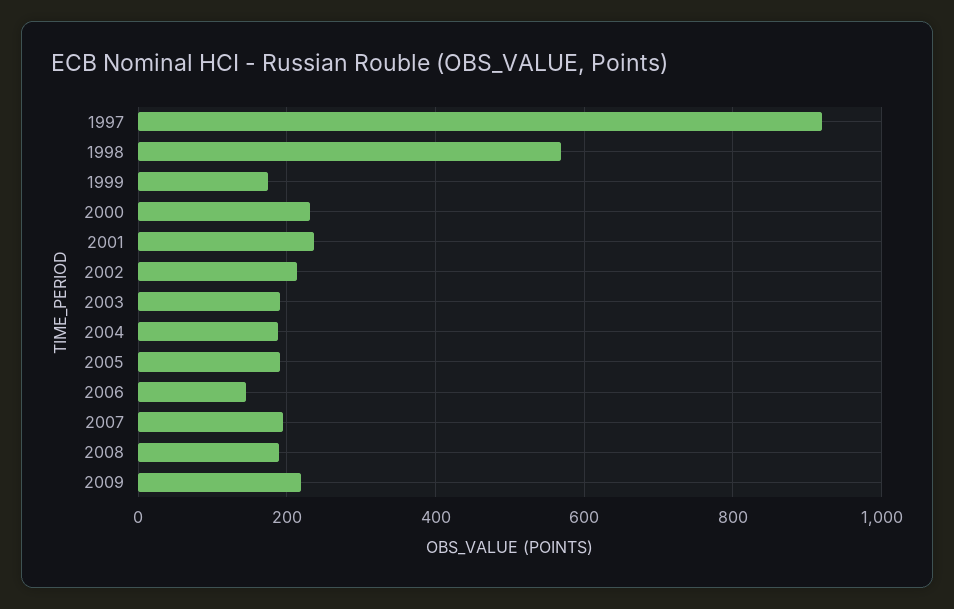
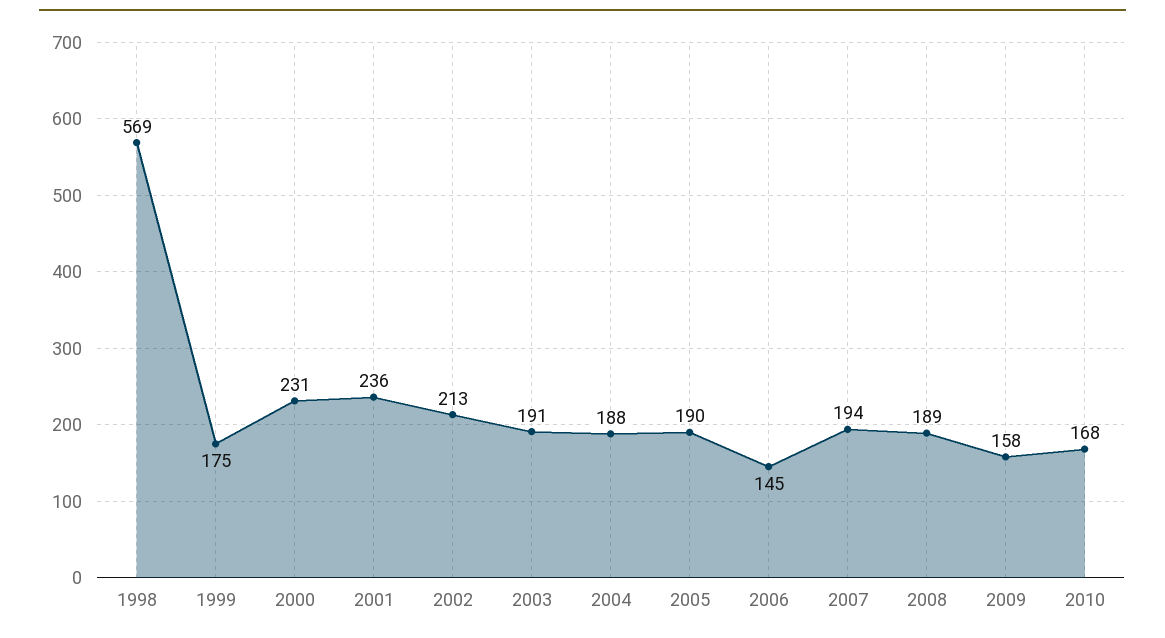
1997: 920 -> none
2009: 220 -> 158
2010: none -> 168

